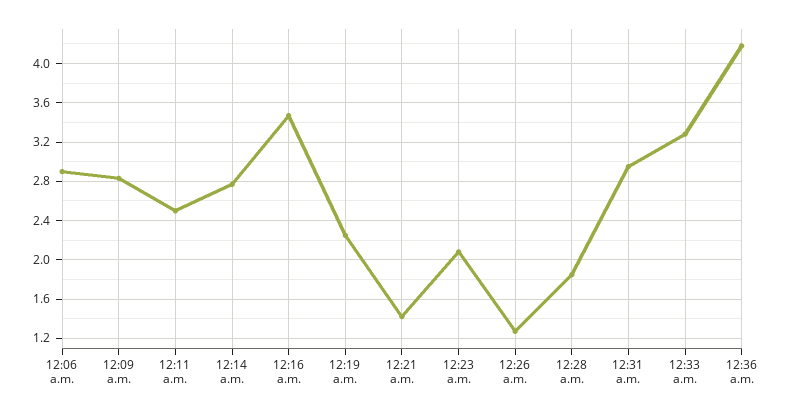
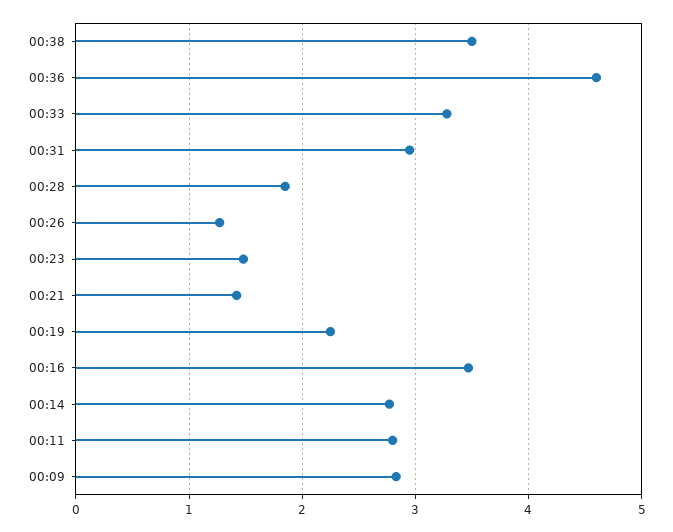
12:06 a.m.: 2.9 -> none
12:11 a.m.: 2.5 -> 2.8
12:23 a.m.: 2.1 -> 1.5
12:36 a.m.: 4.2 -> 4.6
00:38: none -> 3.5

